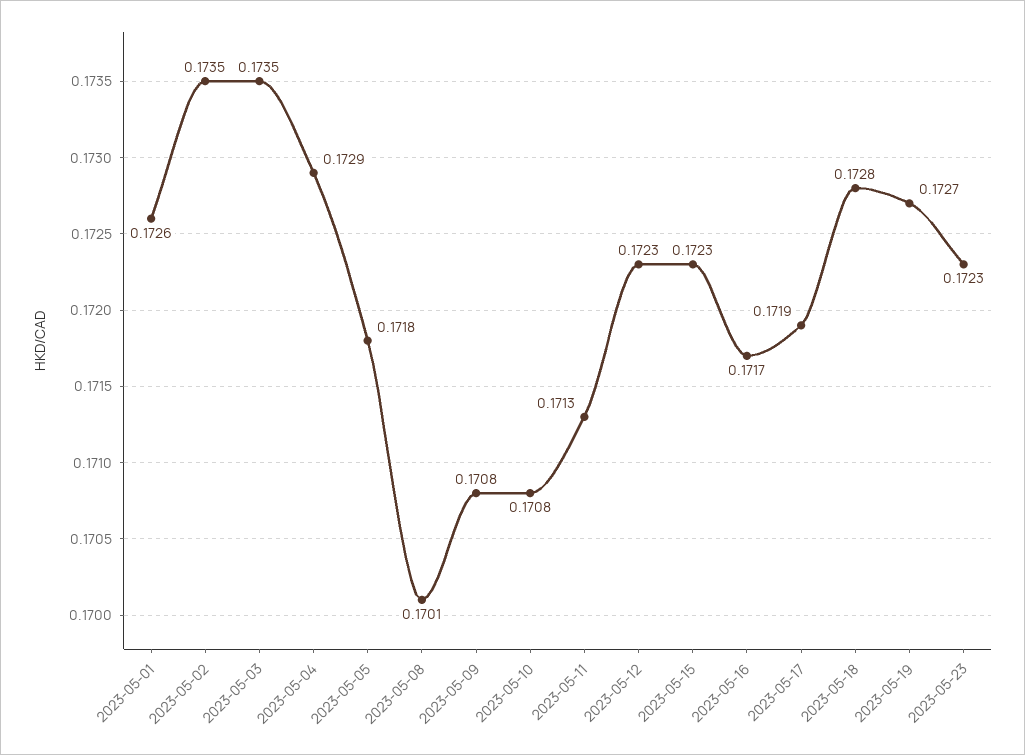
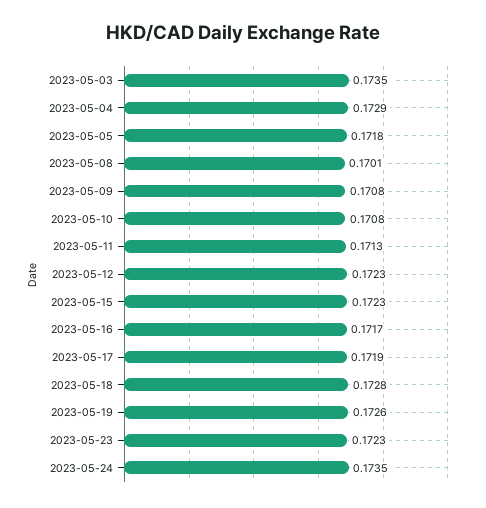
2023-05-01: 0.1726 -> none
2023-05-02: 0.1735 -> none
2023-05-19: 0.1727 -> 0.1726
2023-05-24: none -> 0.1735

